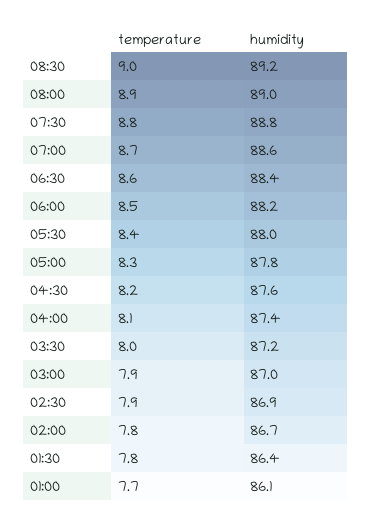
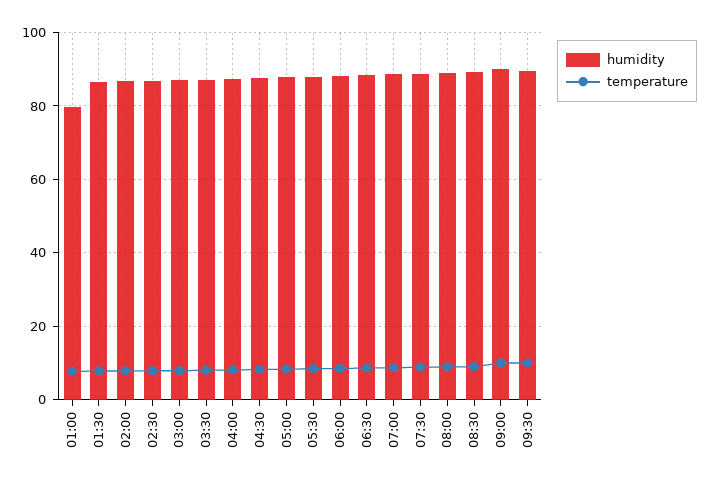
humidity, 01:00: 86.1 -> 80
humidity, 09:00: none -> 90
temperature, 09:00: none -> 10
humidity, 09:30: none -> 90
temperature, 09:30: none -> 10

